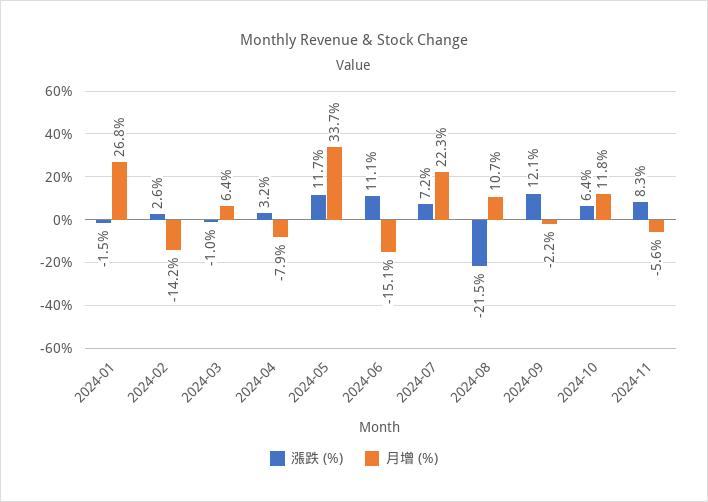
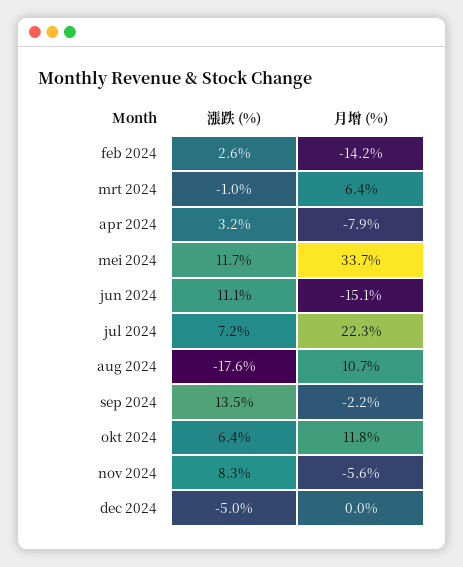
漲跌 (%), 2024-01: -1.5 -> none
月增 (%), 2024-01: 26.8 -> none
漲跌 (%), 2024-08: -21.5 -> -17.6
漲跌 (%), 2024-09: 12.1 -> 13.5
漲跌 (%), dec 2024: none -> -5
月增 (%), dec 2024: none -> 0

